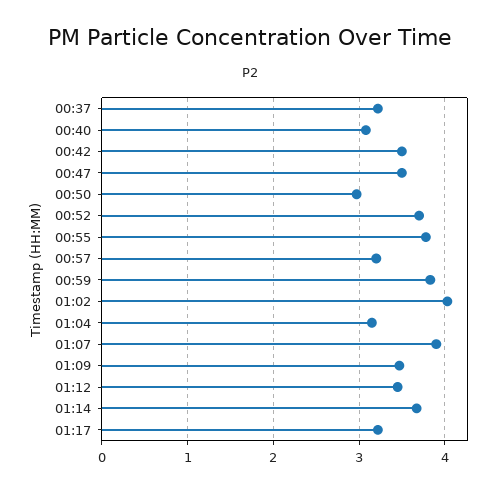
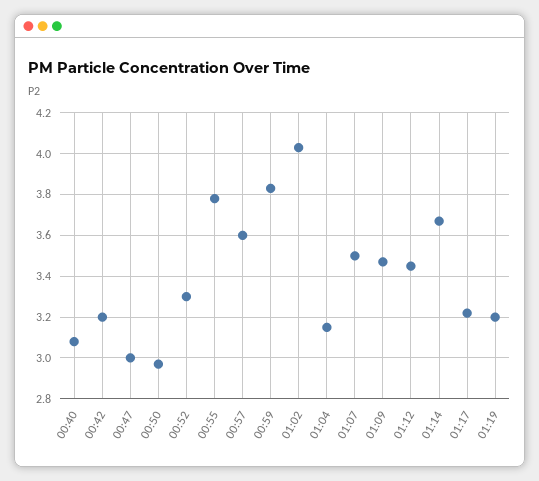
00:37: 3.2 -> none
00:42: 3.5 -> 3.2
00:47: 3.5 -> 3
00:52: 3.7 -> 3.3
00:57: 3.2 -> 3.6
01:07: 3.9 -> 3.5
01:19: none -> 3.2

